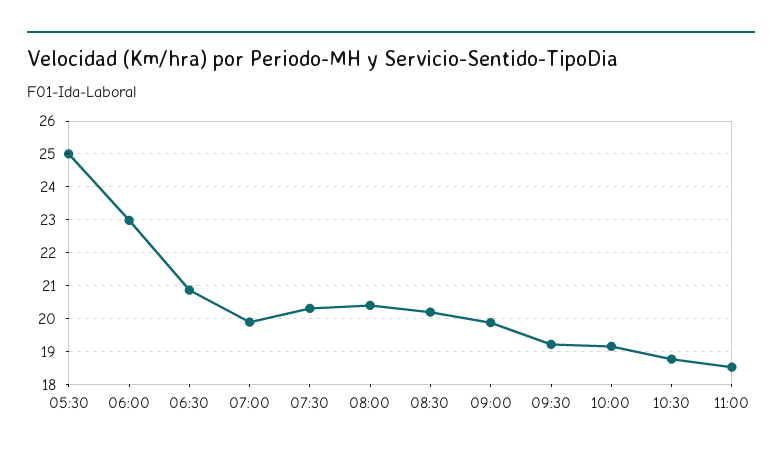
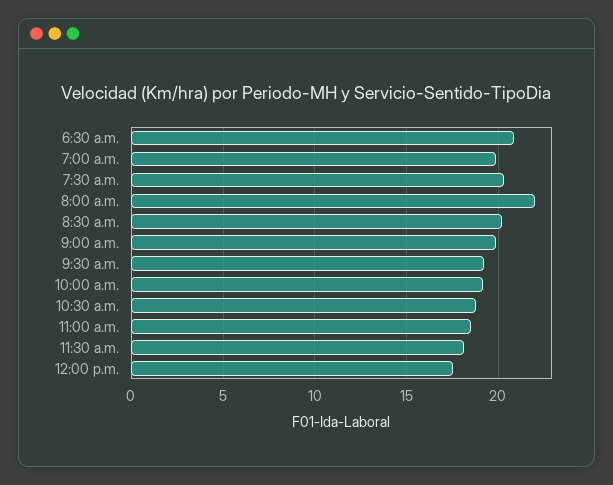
05:30: 25 -> none
06:00: 23 -> none
08:00: 20.4 -> 22
11:30 a.m.: none -> 18
12:00 p.m.: none -> 17.5

